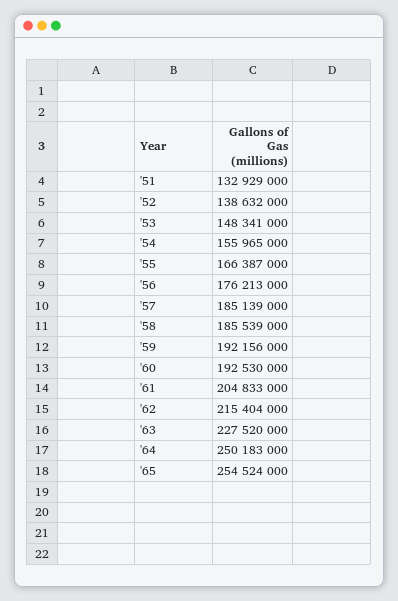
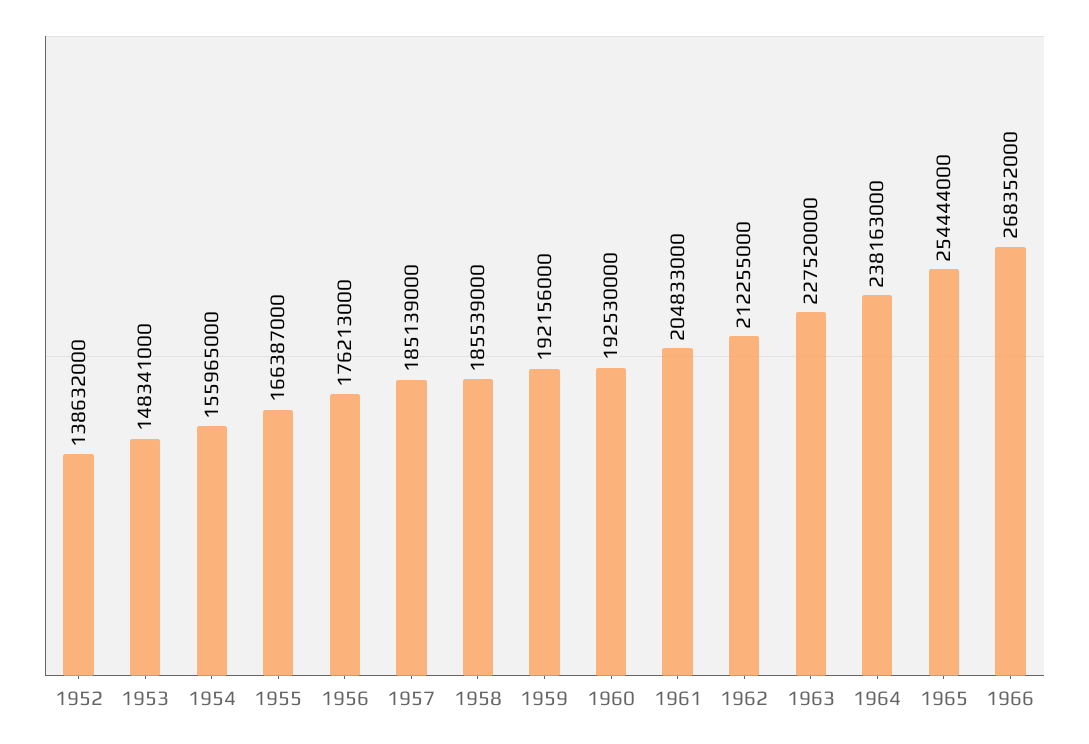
'51: 132929000 -> none
'62: 215404000 -> 212255000
'64: 250183000 -> 238163000
'65: 254524000 -> 254444000
1966: none -> 268352000

